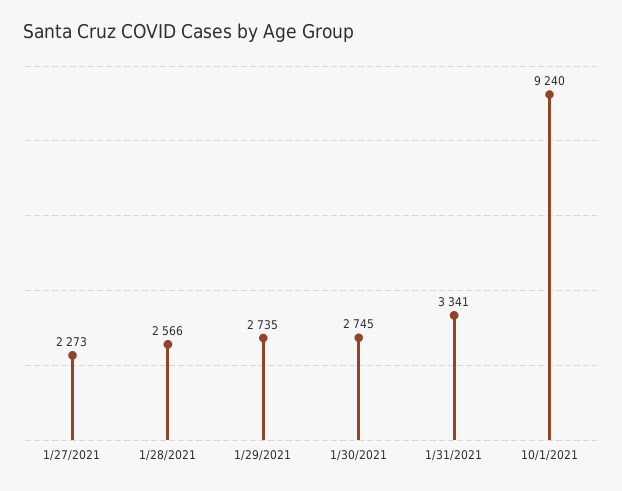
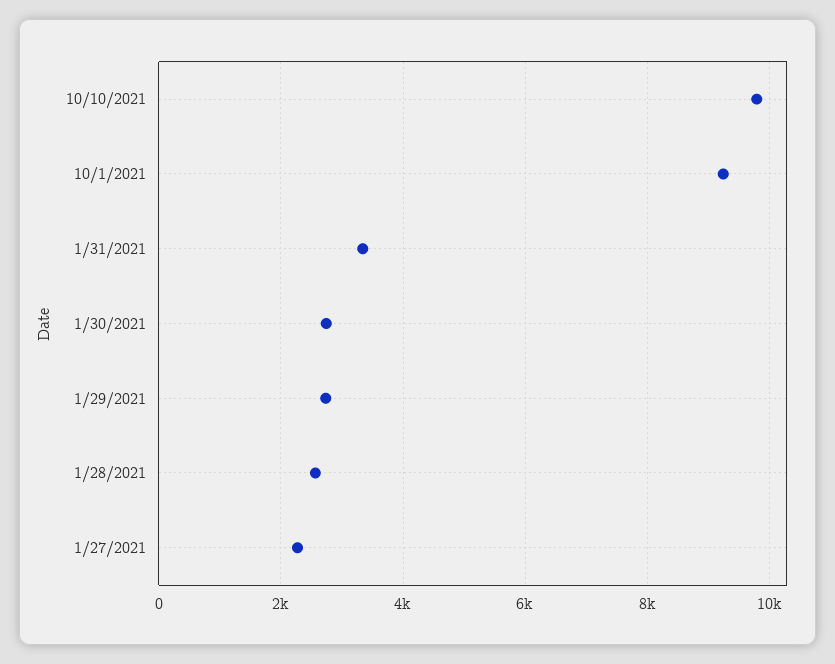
10/10/2021: none -> 9800

